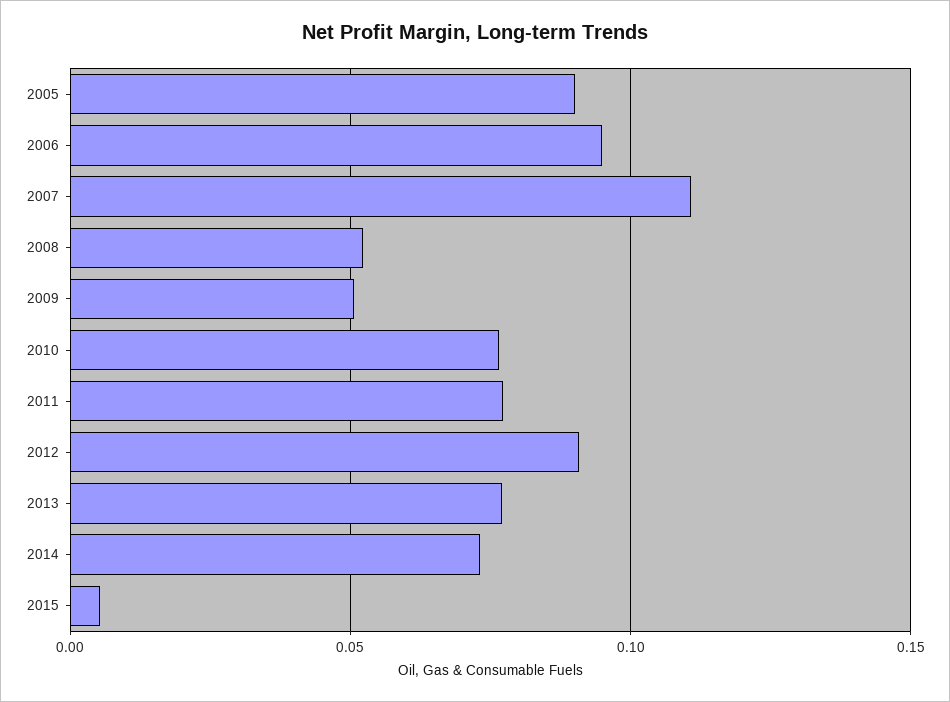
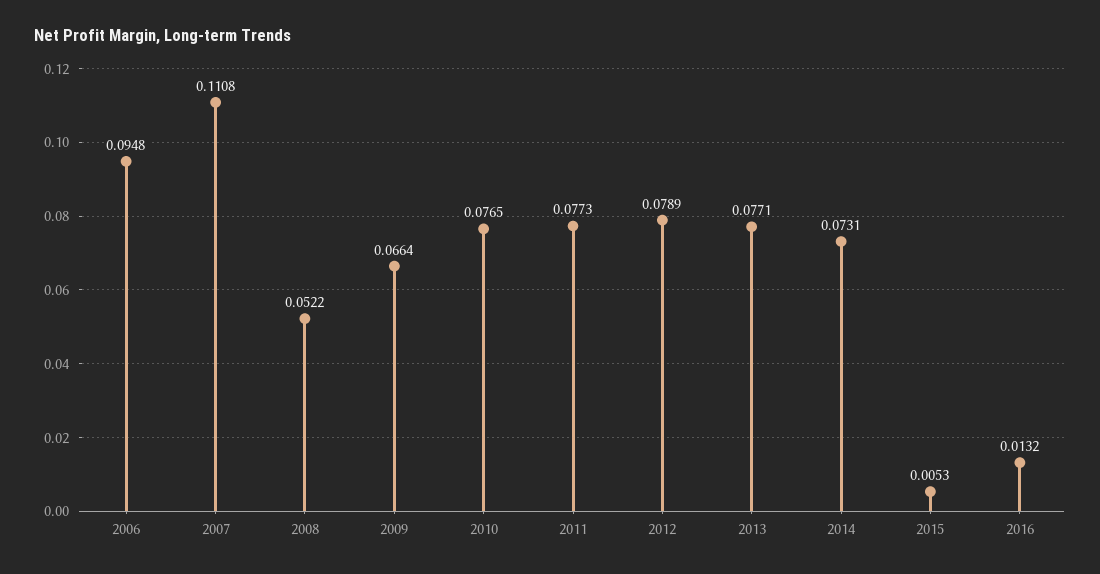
2005: 0.09 -> none
2009: 0.05 -> 0.0664
2012: 0.09 -> 0.0789
2016: none -> 0.0132

